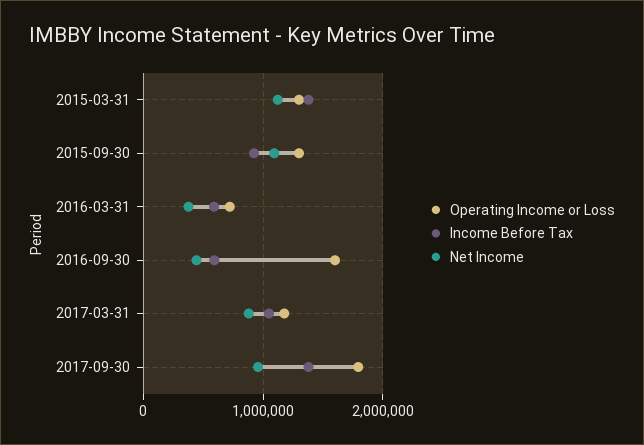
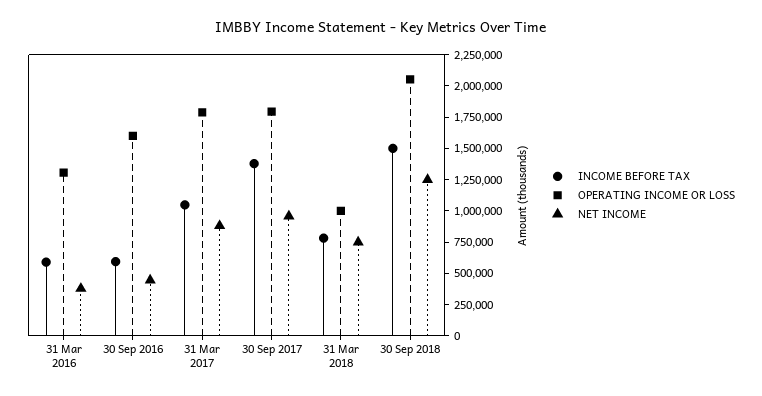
Operating Income or Loss, 2015-03-31: 1300000 -> none
Income Before Tax, 2015-03-31: 1400000 -> none
Net Income, 2015-03-31: 1100000 -> none
Operating Income or Loss, 2015-09-30: 1300000 -> none
Income Before Tax, 2015-09-30: 900000 -> none
Net Income, 2015-09-30: 1100000 -> none
Operating Income or Loss, 2016-03-31: 700000 -> 1250000
Operating Income or Loss, 2017-03-31: 1200000 -> 1750000
Income Before Tax, 31 Mar 2018: none -> 750000
Operating Income or Loss, 31 Mar 2018: none -> 1000000
Net Income, 31 Mar 2018: none -> 750000
Income Before Tax, 30 Sep 2018: none -> 1500000
Operating Income or Loss, 30 Sep 2018: none -> 2000000
Net Income, 30 Sep 2018: none -> 1250000

